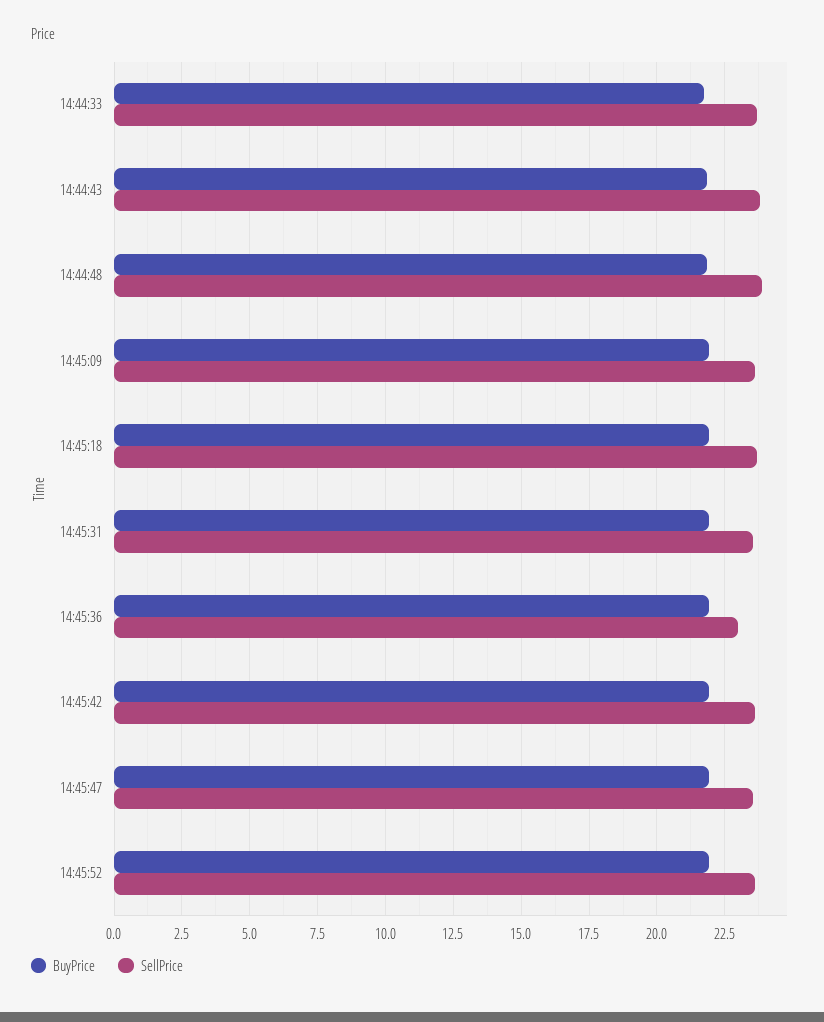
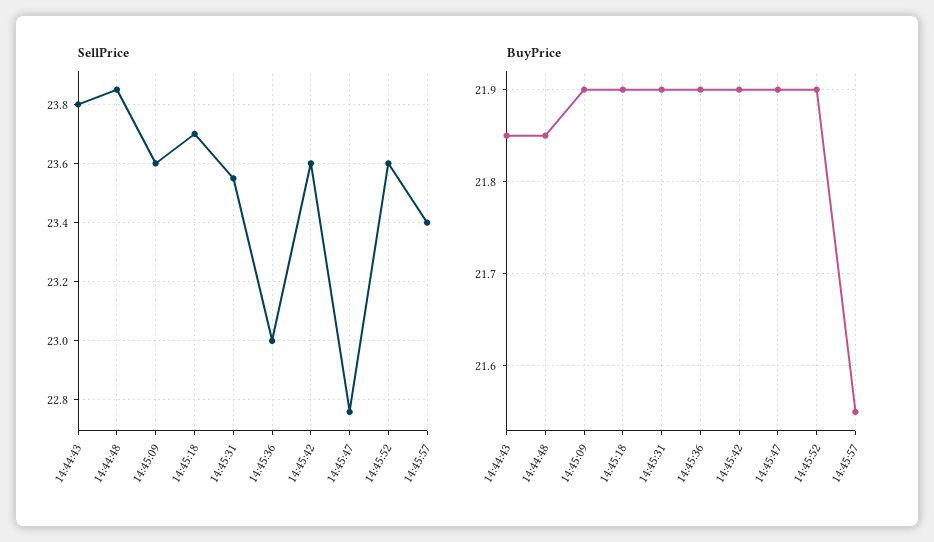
BuyPrice, 14:44:33: 21.75 -> none
SellPrice, 14:44:33: 23.75 -> none
SellPrice, 14:45:47: 23.5 -> 22.75
SellPrice, 14:45:57: none -> 23.4
BuyPrice, 14:45:57: none -> 21.55

